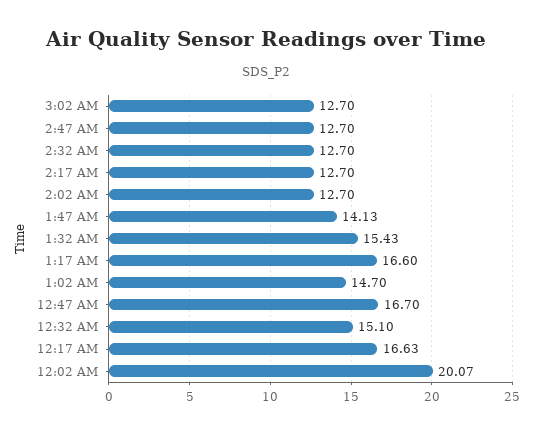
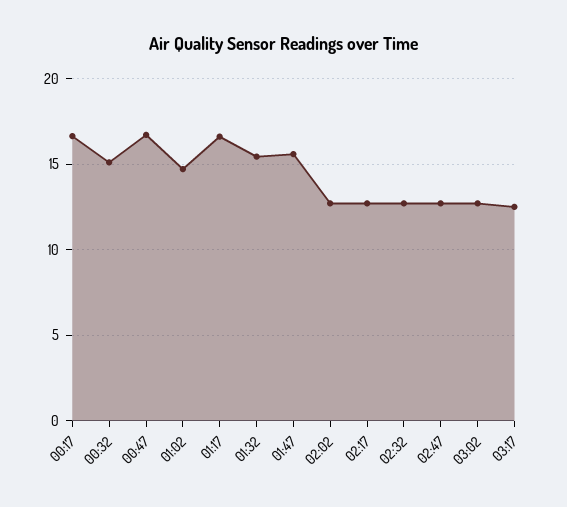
1:47 AM: 14.13 -> 15.5
12:02 AM: 20.07 -> none
03:17: none -> 12.5

